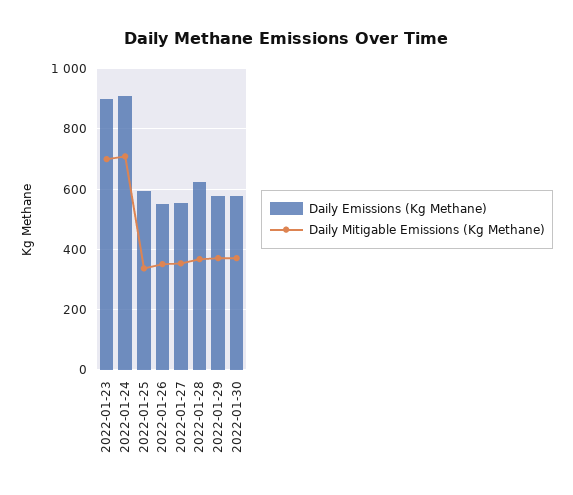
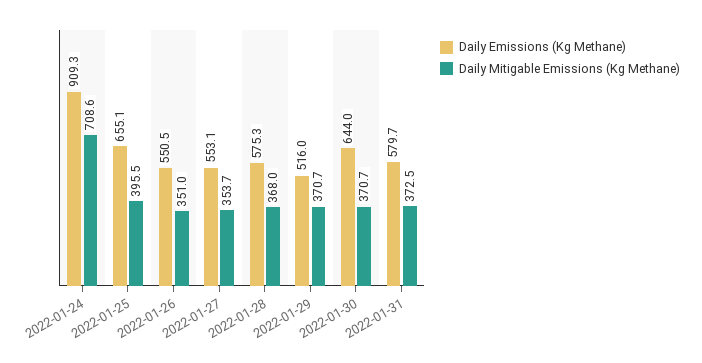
Daily Emissions (Kg Methane), 2022-01-23: 900 -> none
Daily Mitigable Emissions (Kg Methane), 2022-01-23: 700 -> none
Daily Emissions (Kg Methane), 2022-01-25: 600 -> 655.1
Daily Mitigable Emissions (Kg Methane), 2022-01-25: 340 -> 395.5
Daily Emissions (Kg Methane), 2022-01-28: 620 -> 575.3
Daily Emissions (Kg Methane), 2022-01-29: 580 -> 516
Daily Emissions (Kg Methane), 2022-01-30: 580 -> 644
Daily Emissions (Kg Methane), 2022-01-31: none -> 579.7
Daily Mitigable Emissions (Kg Methane), 2022-01-31: none -> 372.5

